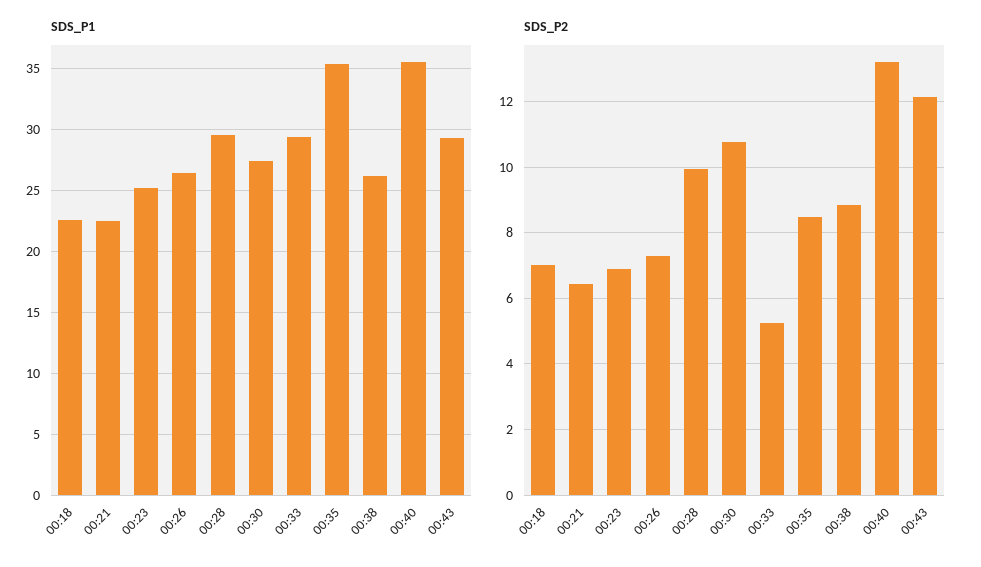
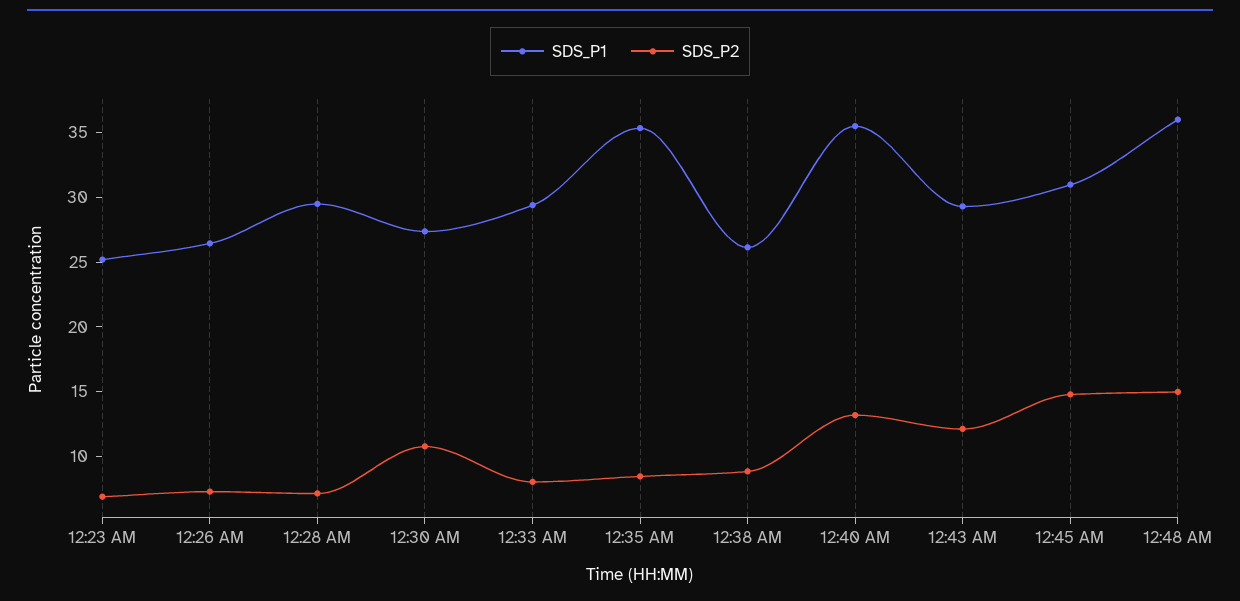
SDS_P1, 00:18: 22.5 -> none
SDS_P1, 00:21: 22.5 -> none
SDS_P2, 00:18: 7 -> none
SDS_P2, 00:21: 6.4 -> none
SDS_P2, 00:28: 10 -> 7
SDS_P2, 00:33: 5.2 -> 8
SDS_P1, 12:45 AM: none -> 31
SDS_P2, 12:45 AM: none -> 15
SDS_P1, 12:48 AM: none -> 36
SDS_P2, 12:48 AM: none -> 15

